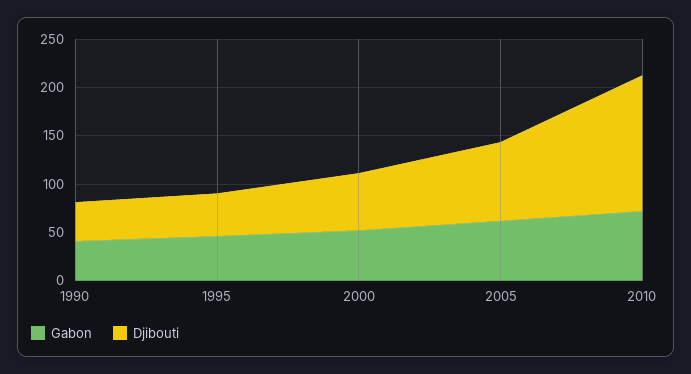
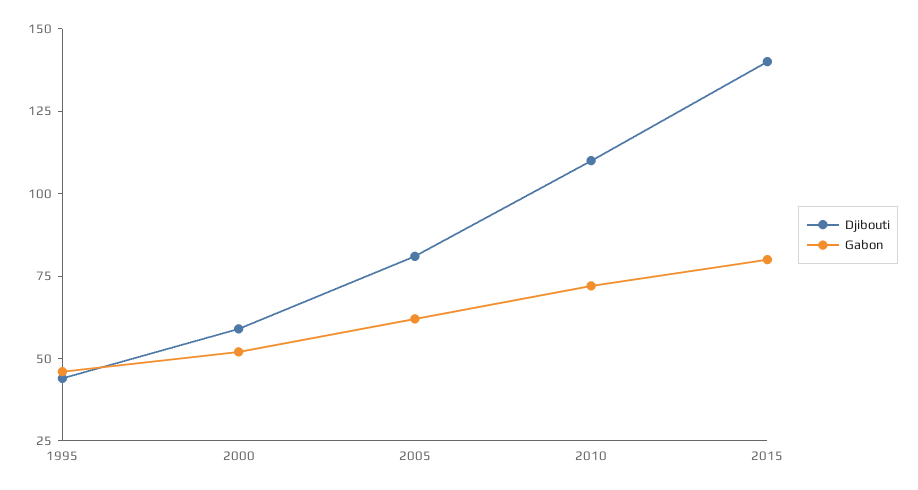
Gabon, 1990: 40 -> none
Djibouti, 1990: 40 -> none
Djibouti, 2010: 140 -> 110
Djibouti, 2015: none -> 140
Gabon, 2015: none -> 80

